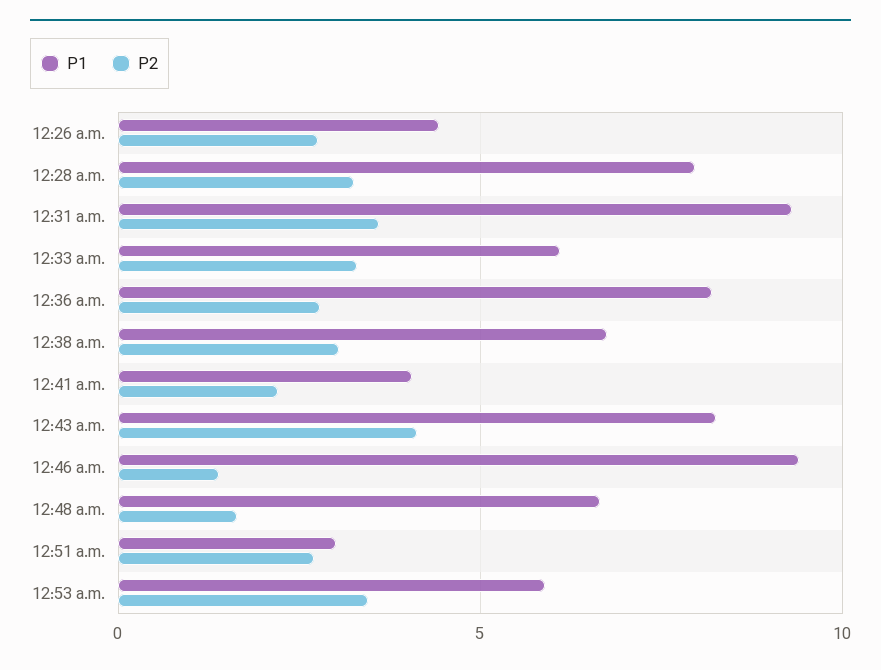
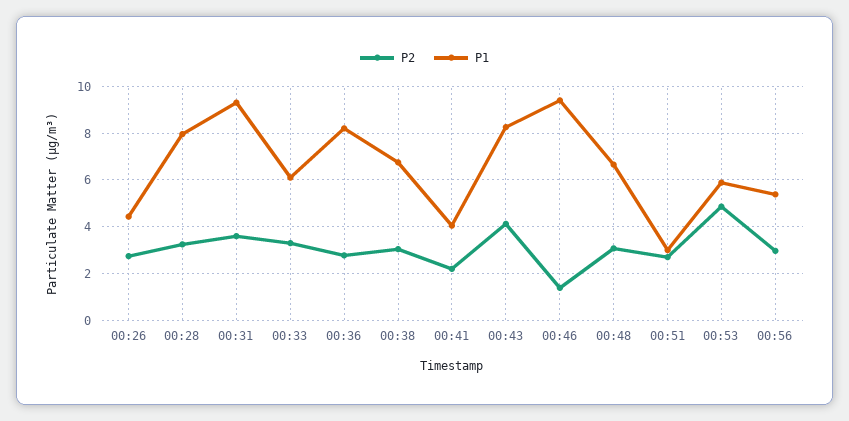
P2, 12:48 a.m.: 1.5 -> 3
P2, 12:53 a.m.: 3.5 -> 5
P2, 00:56: none -> 3
P1, 00:56: none -> 5.5

